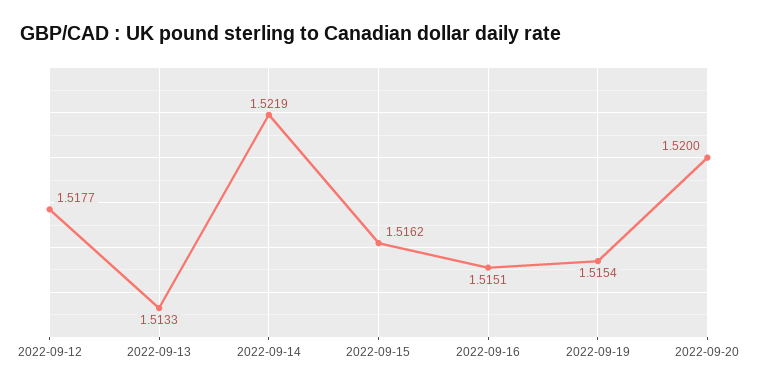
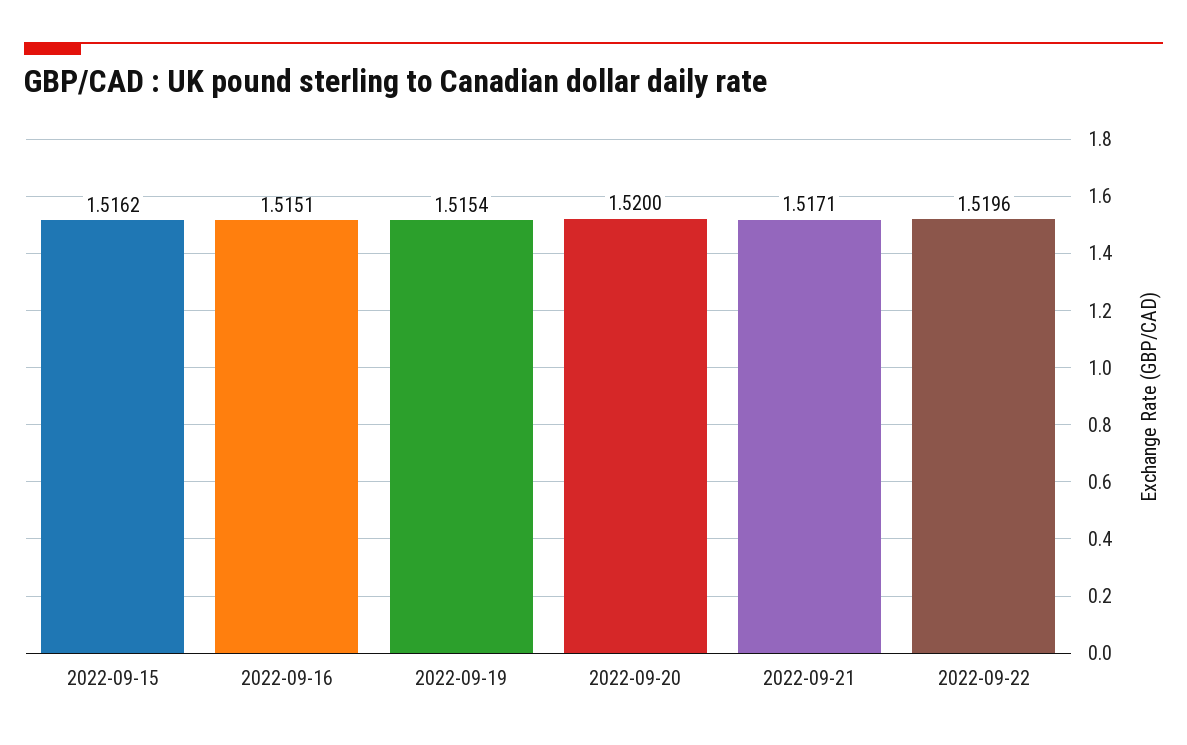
2022-09-12: 1.5177 -> none
2022-09-13: 1.5133 -> none
2022-09-14: 1.5219 -> none
2022-09-21: none -> 1.5171
2022-09-22: none -> 1.5196

